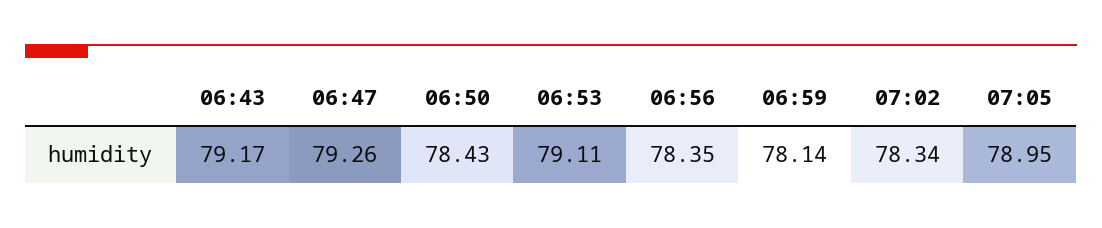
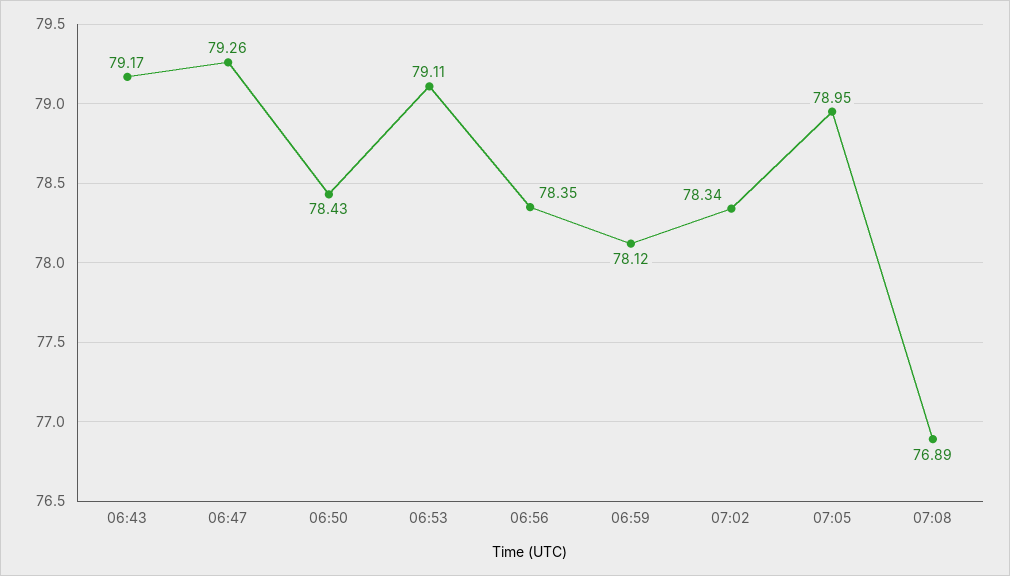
06:59: 78.14 -> 78.12
07:08: none -> 76.89

